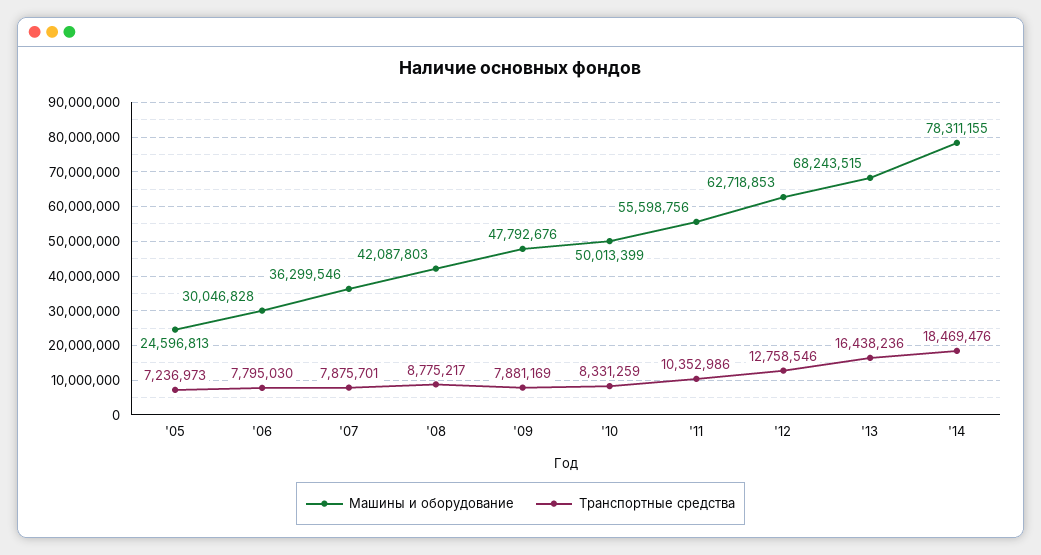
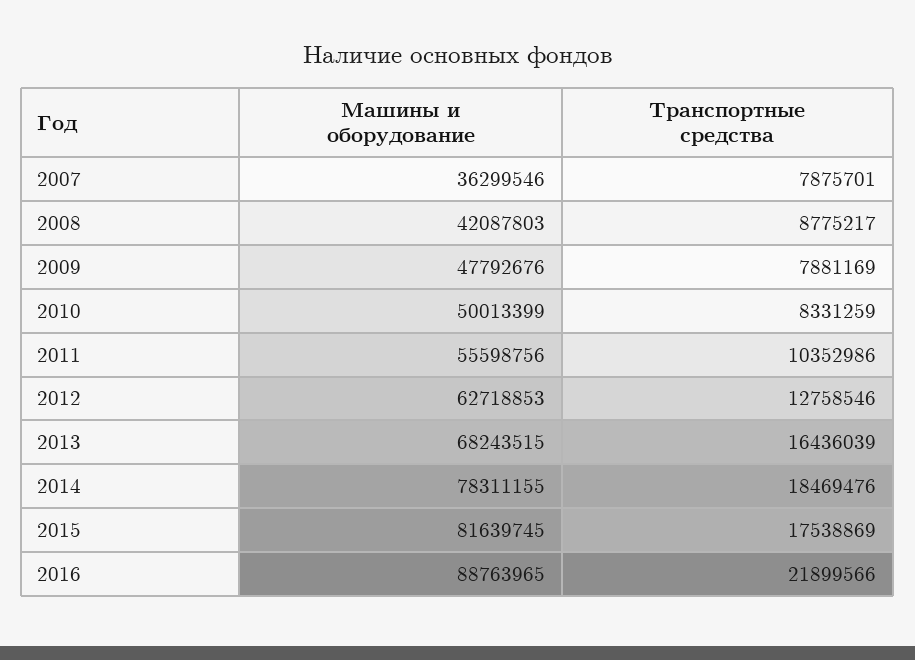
Машины и оборудование, '05: 24596813 -> none
Транспортные средства, '05: 7236973 -> none
Машины и оборудование, '06: 30046828 -> none
Транспортные средства, '06: 7795030 -> none
Транспортные средства, '13: 16438236 -> 16436039
Машины и оборудование, 2015: none -> 81639745
Транспортные средства, 2015: none -> 17538869
Машины и оборудование, 2016: none -> 88763965
Транспортные средства, 2016: none -> 21899566

